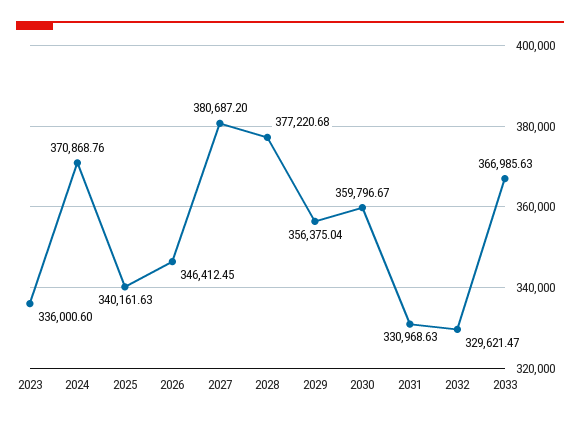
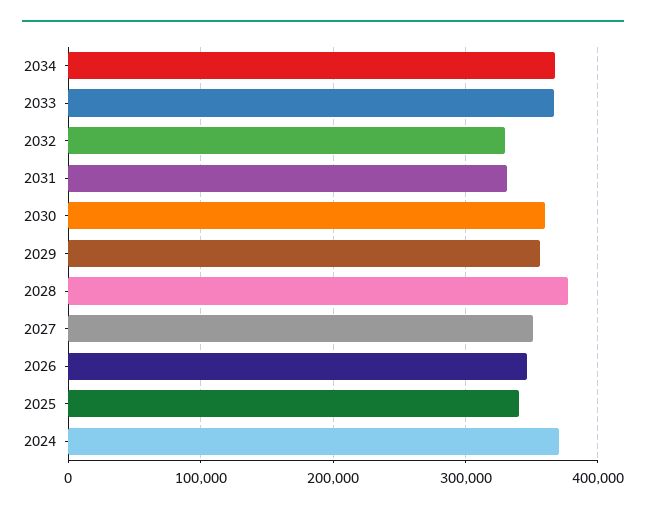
2023: 336000.6 -> none
2027: 380687.2 -> 350000
2034: none -> 370000

